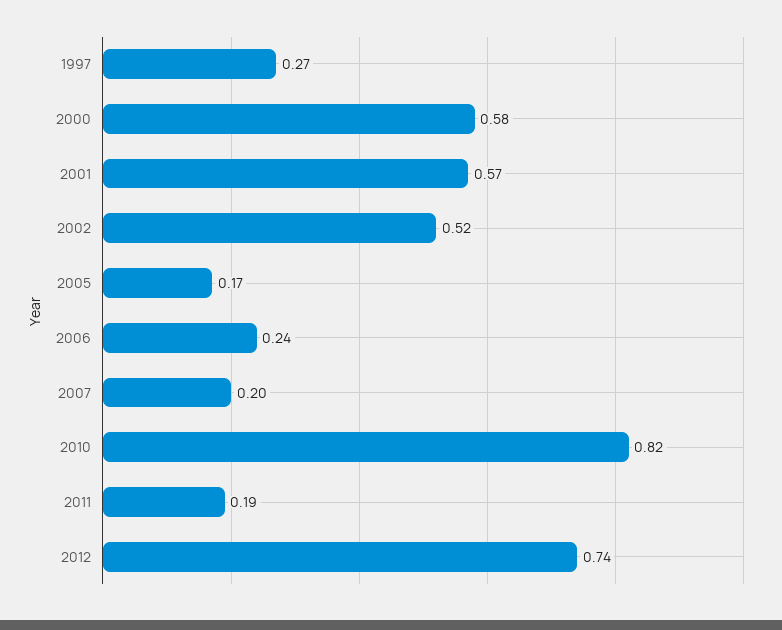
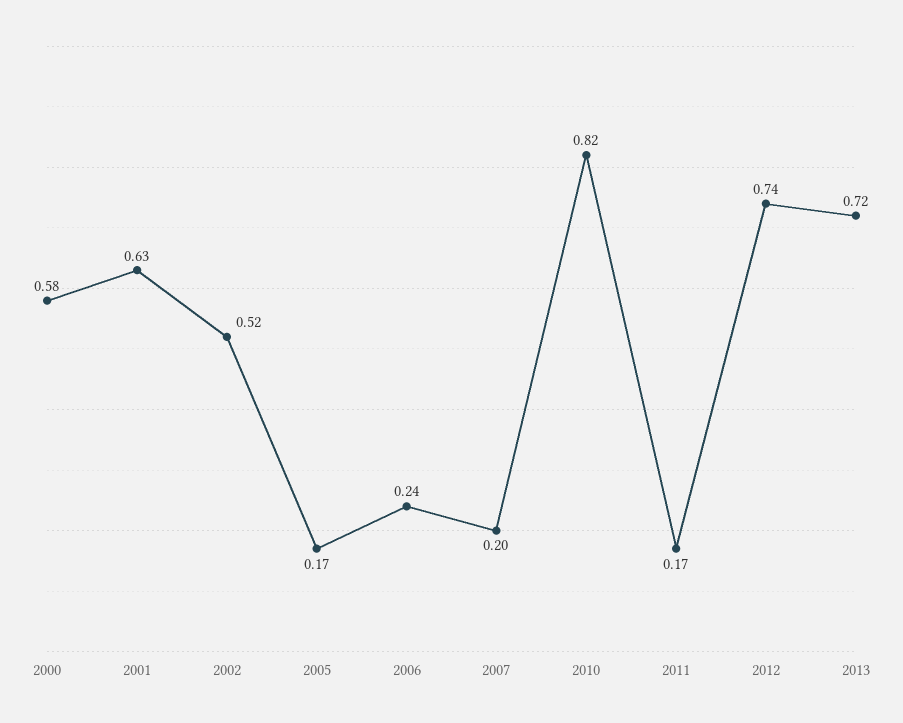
1997: 0.27 -> none
2001: 0.57 -> 0.63
2011: 0.19 -> 0.17
2013: none -> 0.72

